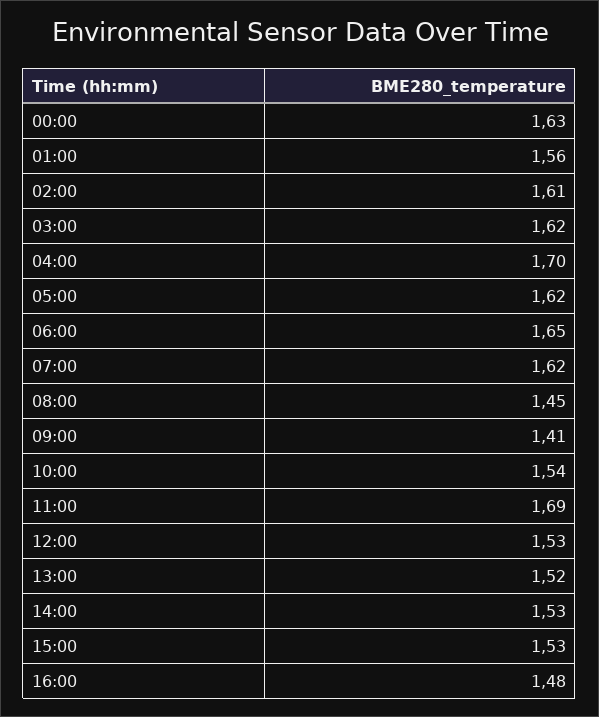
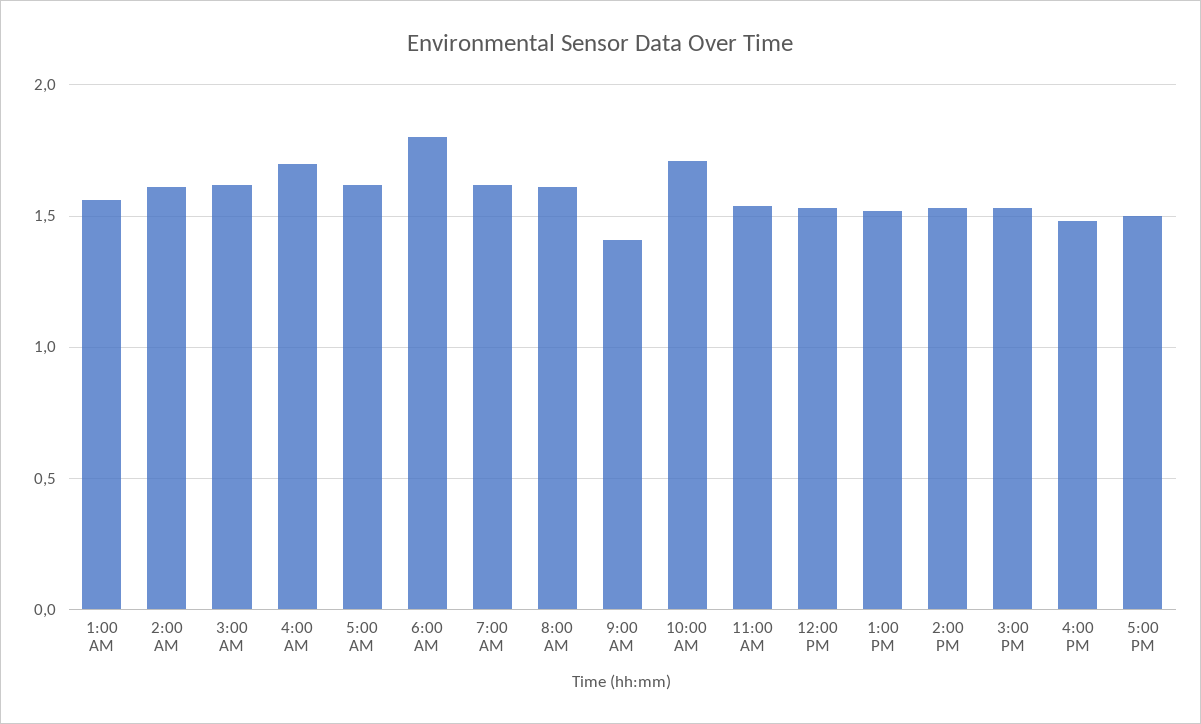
00:00: 1.63 -> none
06:00: 1.65 -> 1.8
08:00: 1.45 -> 1.6
10:00: 1.54 -> 1.7
11:00: 1.69 -> 1.55
5:00 PM: none -> 1.5

